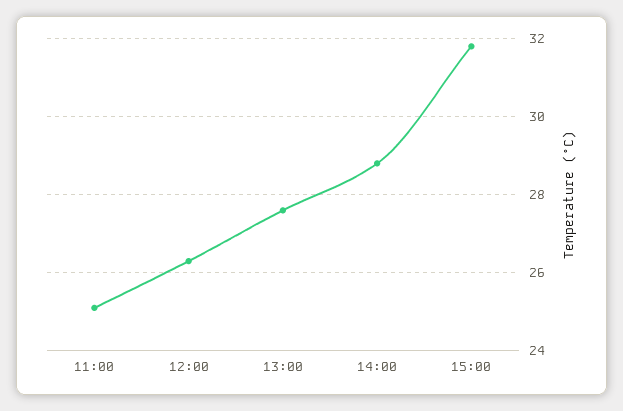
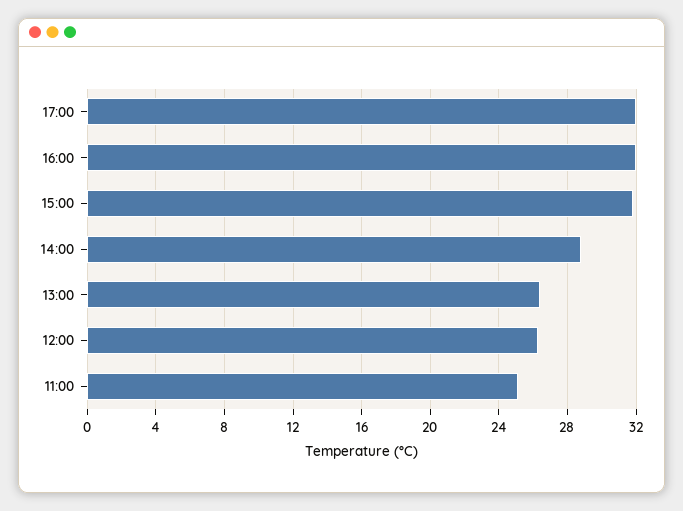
13:00: 27.5 -> 26.5
17:00: none -> 32
16:00: none -> 32

